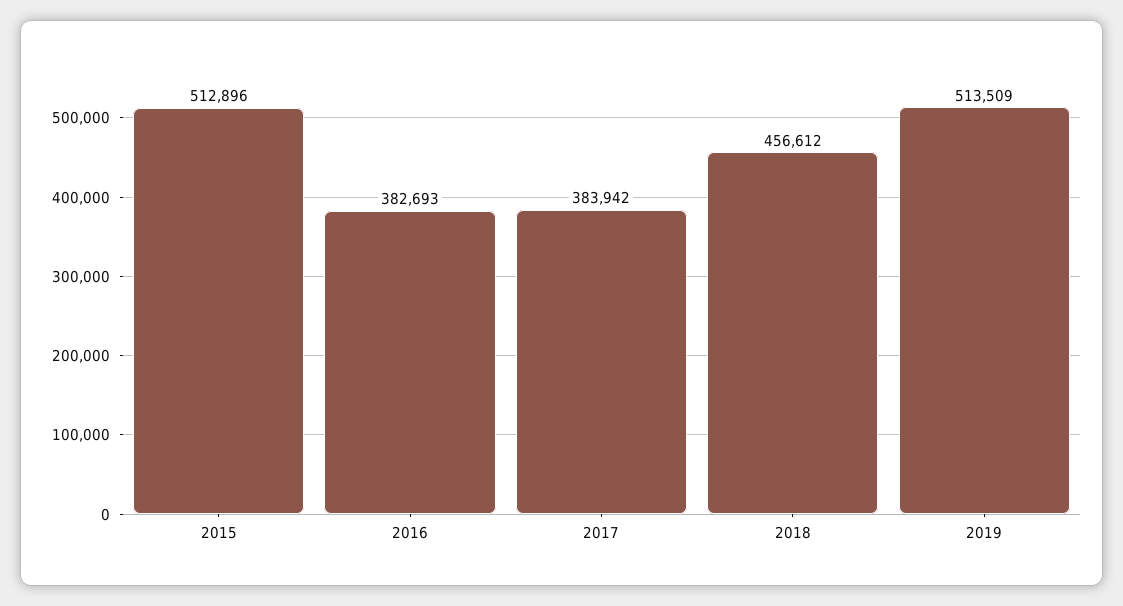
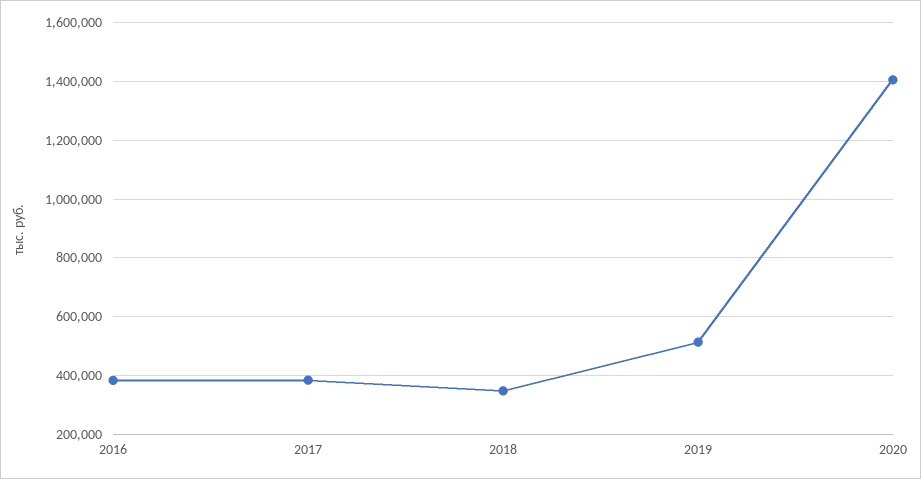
2015: 512896 -> none
2018: 456612 -> 350000
2020: none -> 1400000

